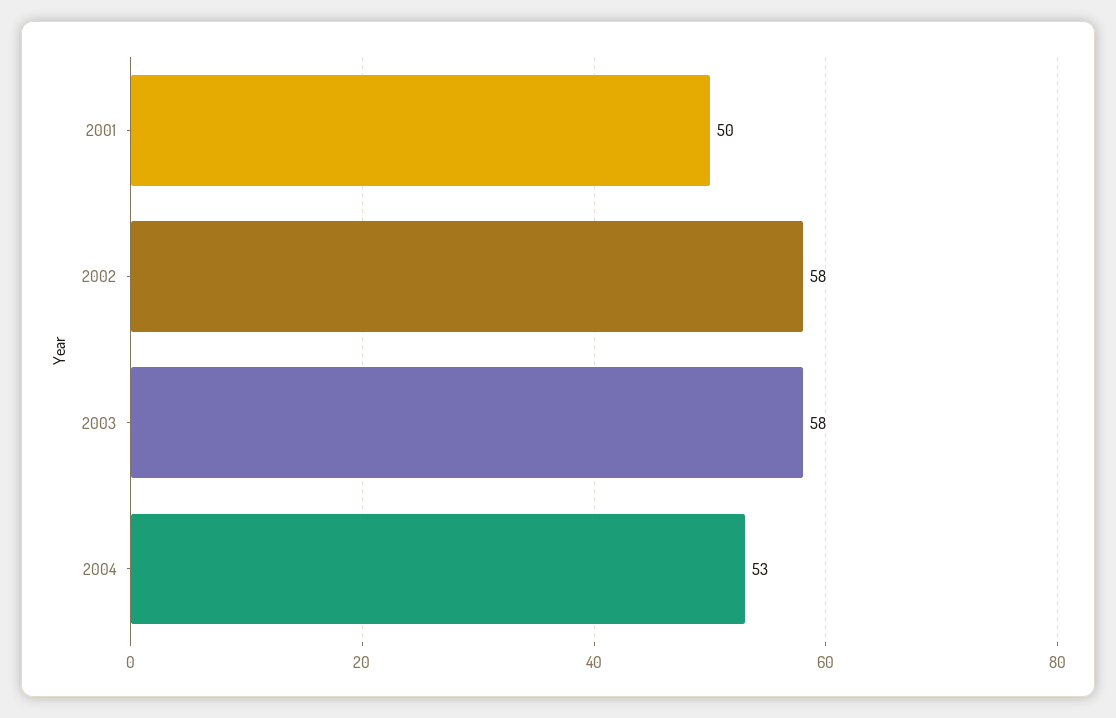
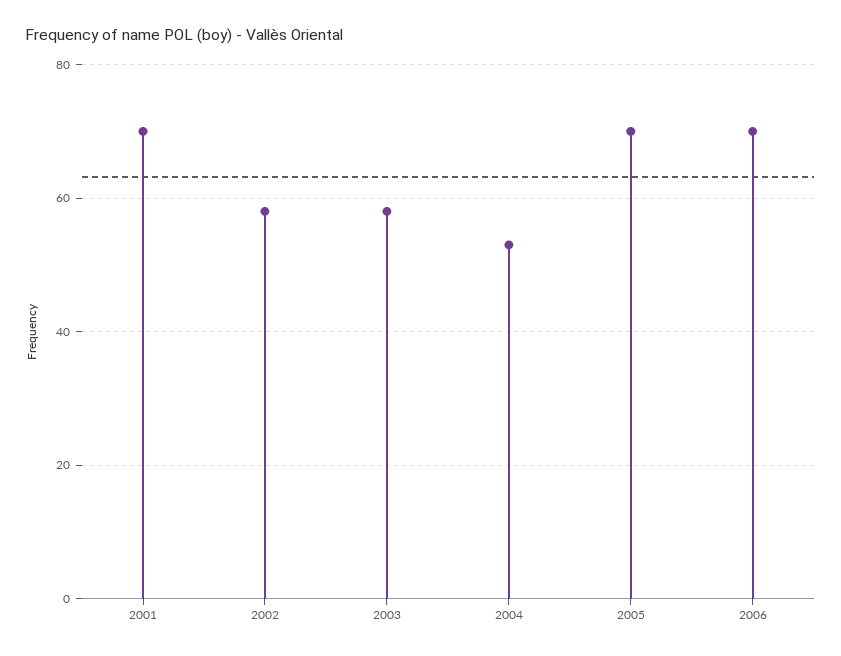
2001: 50 -> 70
2005: none -> 70
2006: none -> 70

